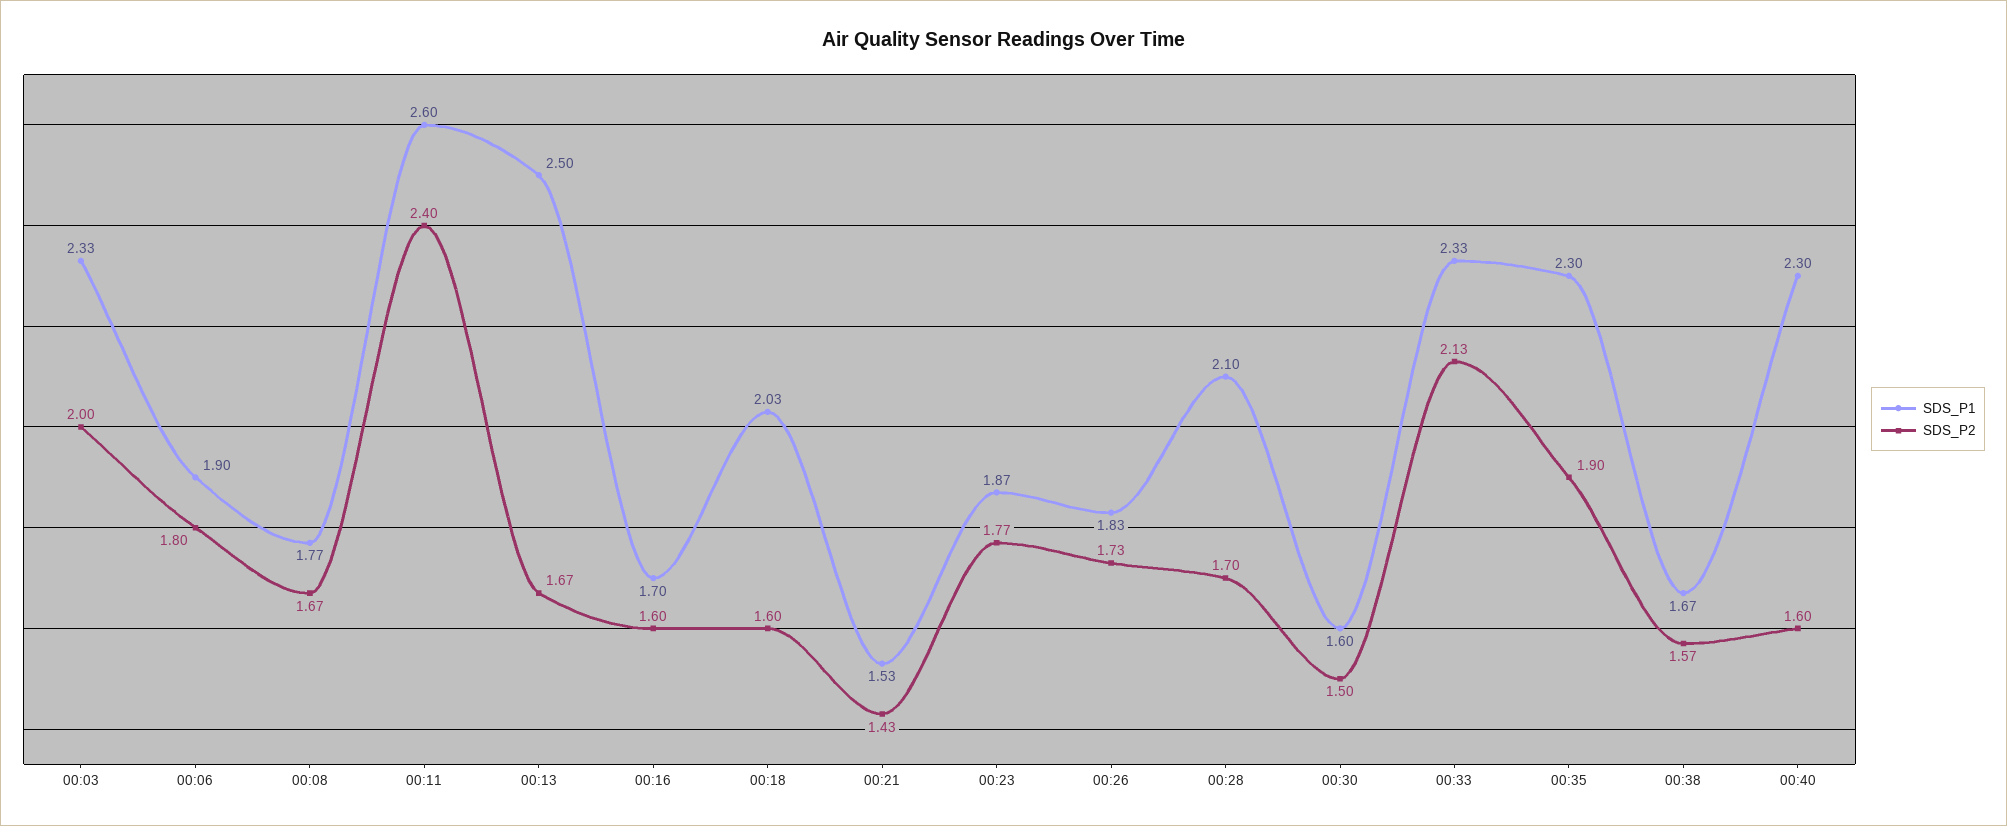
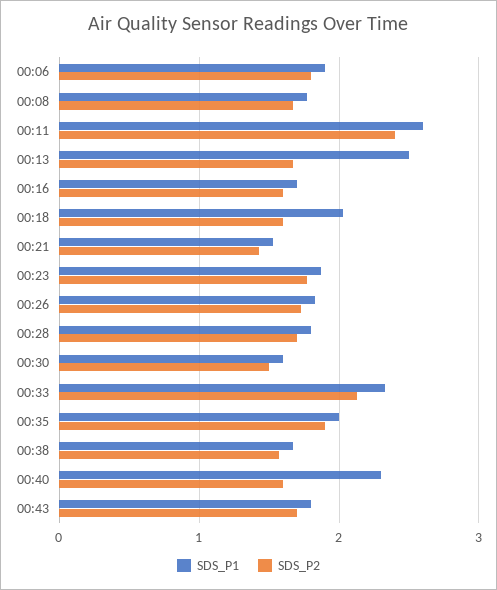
SDS_P1, 00:03: 2.33 -> none
SDS_P2, 00:03: 2 -> none
SDS_P1, 00:28: 2.1 -> 1.8
SDS_P1, 00:35: 2.3 -> 2
SDS_P1, 00:43: none -> 1.8
SDS_P2, 00:43: none -> 1.7

